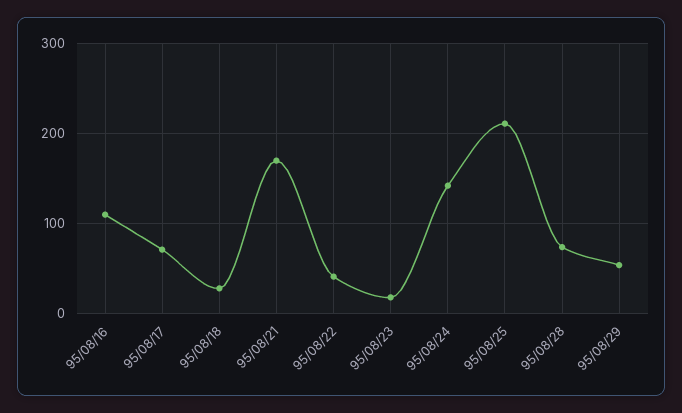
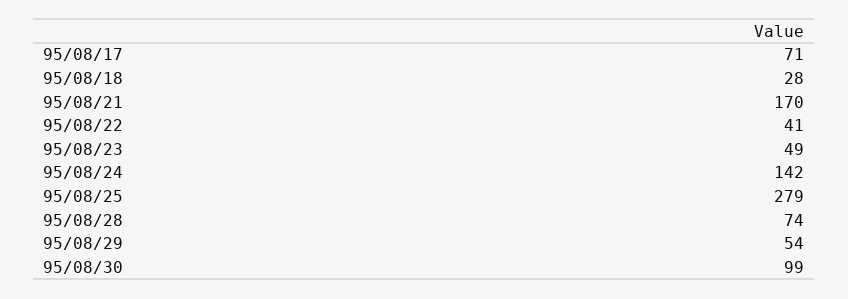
95/08/16: 110 -> none
95/08/23: 20 -> 49
95/08/25: 210 -> 279
95/08/30: none -> 99

